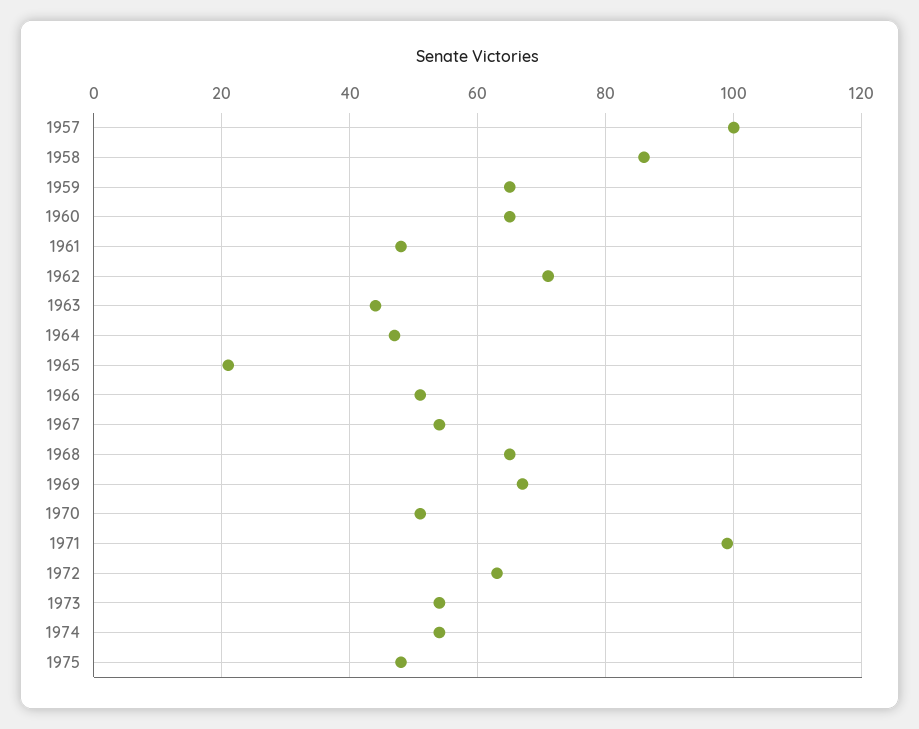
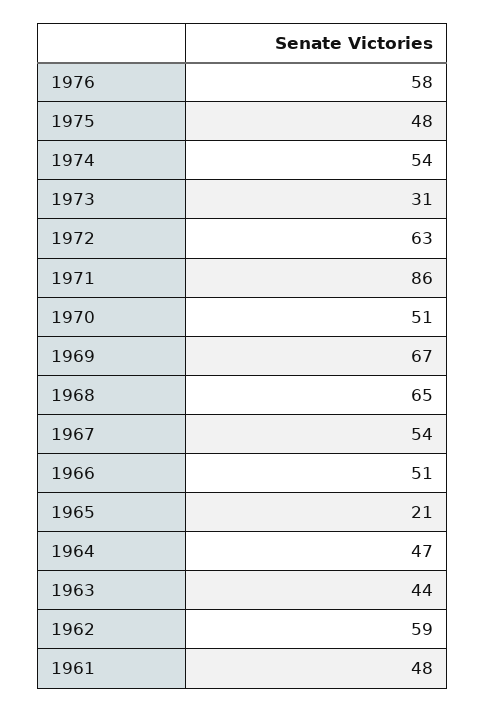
1957: 100 -> none
1958: 85 -> none
1959: 65 -> none
1960: 65 -> none
1962: 70 -> 59
1971: 100 -> 86
1973: 55 -> 31
1976: none -> 58

